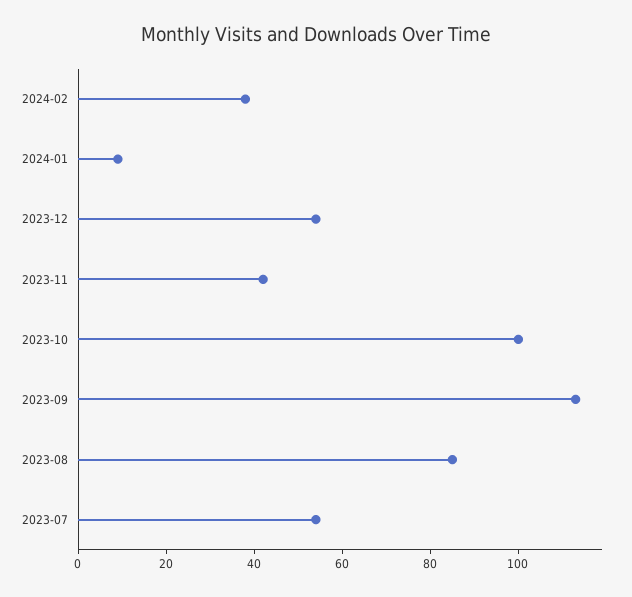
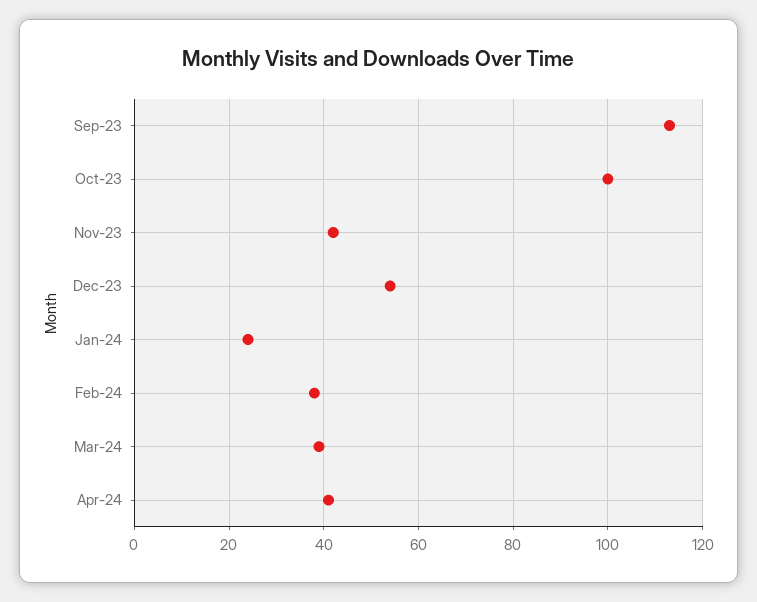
2024-01: 10 -> 25
2023-08: 85 -> none
2023-07: 55 -> none
Mar-24: none -> 40
Apr-24: none -> 40

